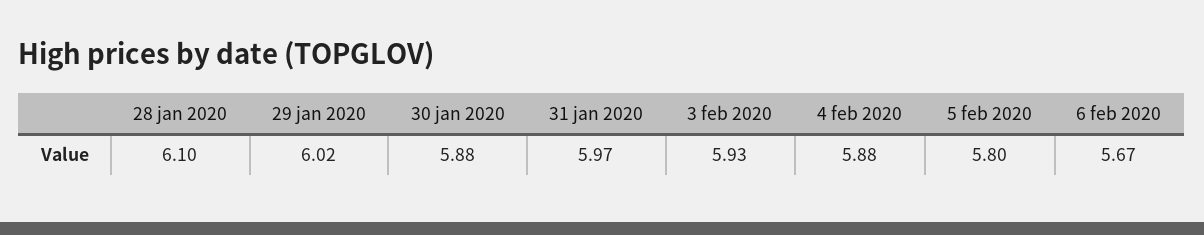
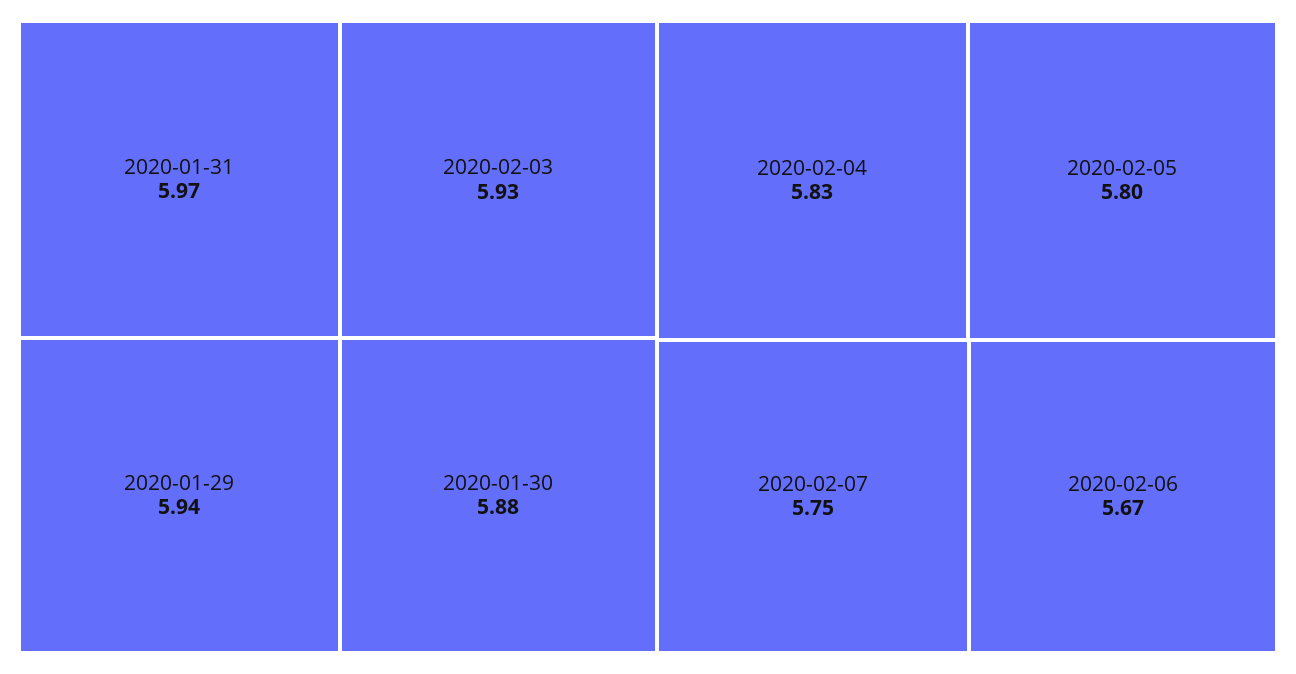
28 jan 2020: 6.1 -> none
29 jan 2020: 6.02 -> 5.94
4 feb 2020: 5.88 -> 5.83
2020-02-07: none -> 5.75

